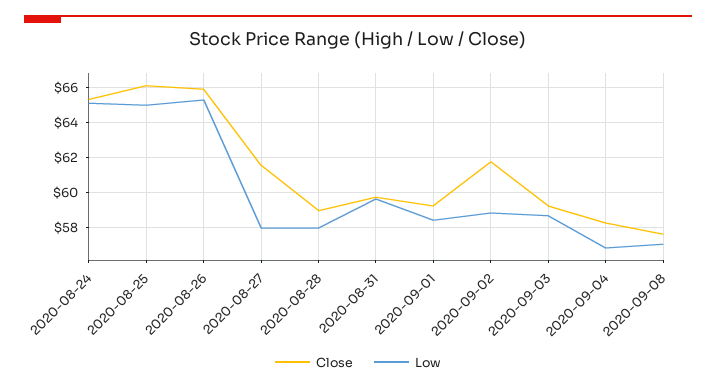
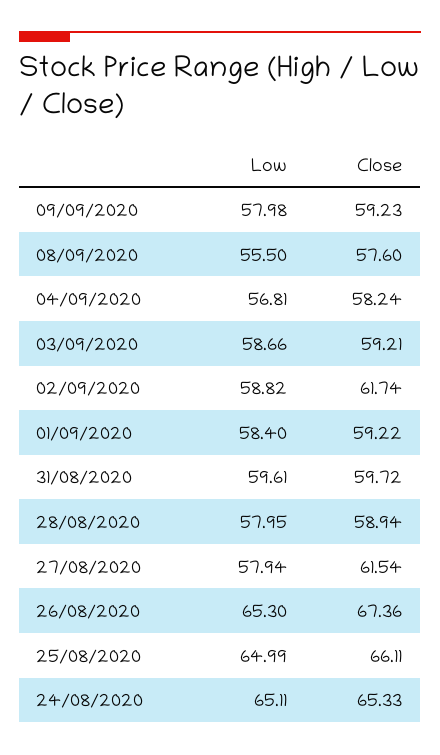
Close, 2020-08-26: 66 -> 67.36
Low, 2020-09-08: 57 -> 55.5
Low, 09/09/2020: none -> 57.98
Close, 09/09/2020: none -> 59.23

